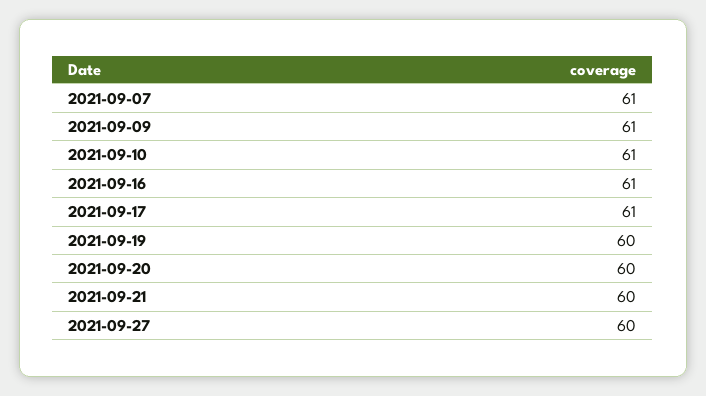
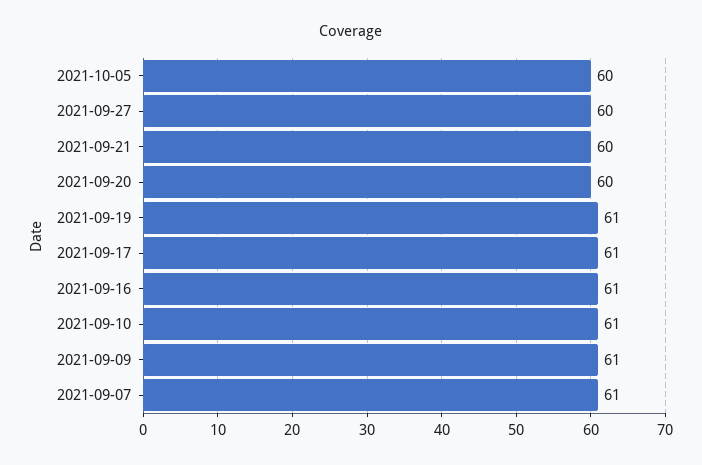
2021-09-19: 60 -> 61
2021-10-05: none -> 60

